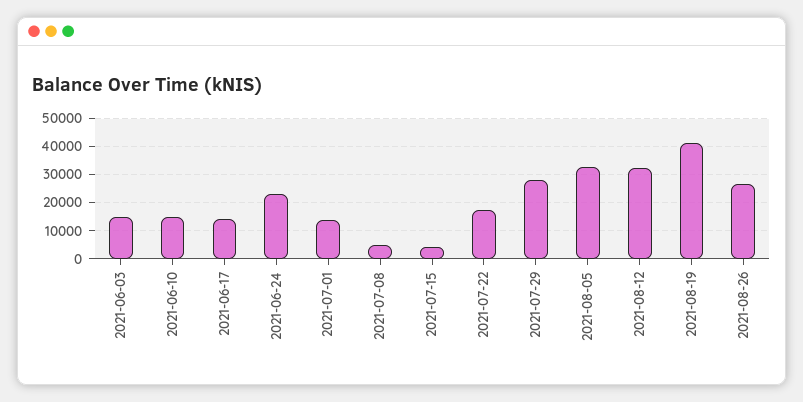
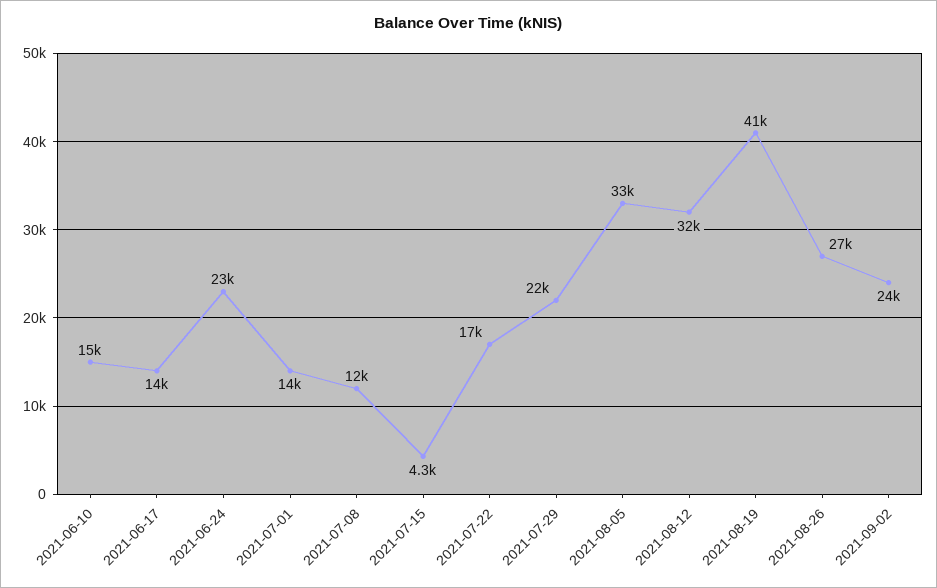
2021-06-03: 15000 -> none
2021-07-08: 5000 -> 12000
2021-07-29: 27500 -> 22000
2021-09-02: none -> 24000

